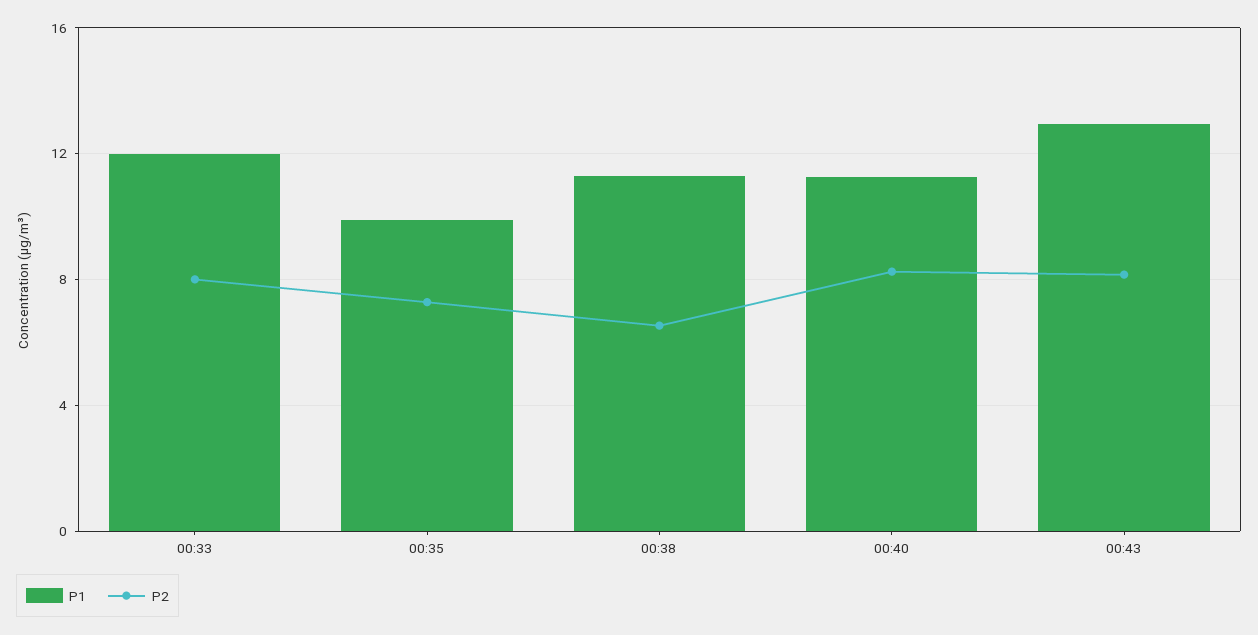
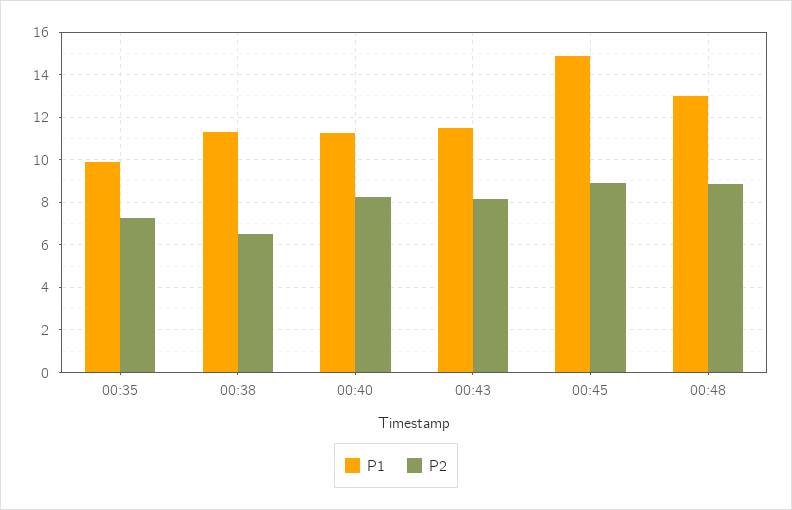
P1, 00:33: 12 -> none
P2, 00:33: 8 -> none
P1, 00:43: 13 -> 11.5
P1, 00:45: none -> 15
P2, 00:45: none -> 9
P1, 00:48: none -> 13
P2, 00:48: none -> 9

